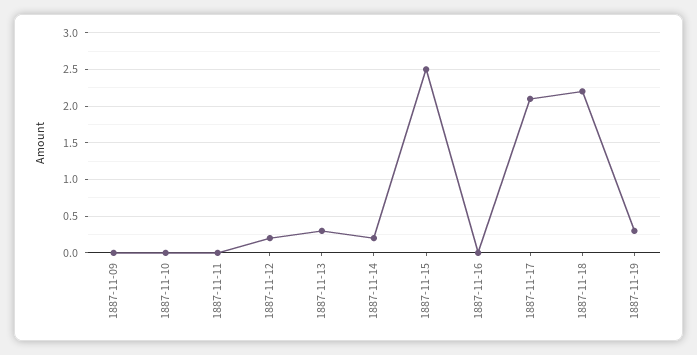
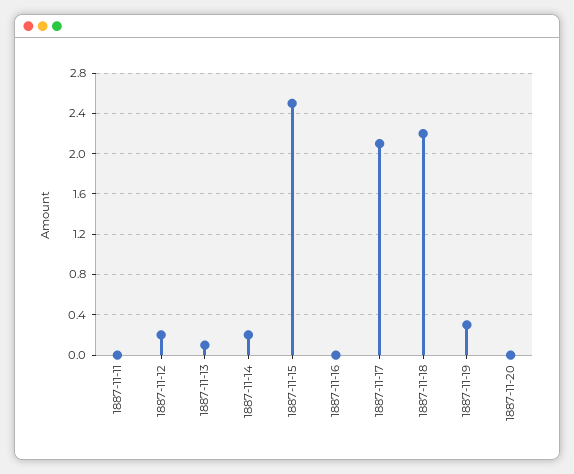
1887-11-09: 0 -> none
1887-11-10: 0 -> none
1887-11-13: 0.3 -> 0.1
1887-11-20: none -> 0

